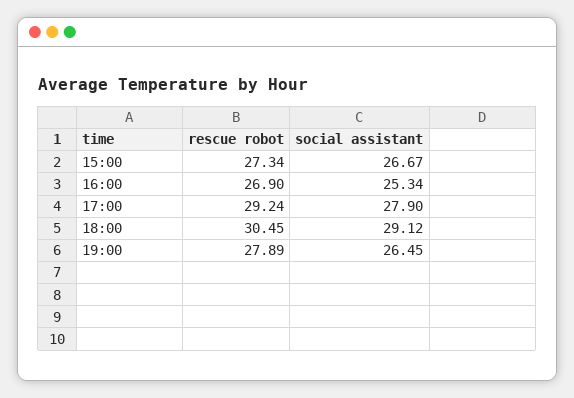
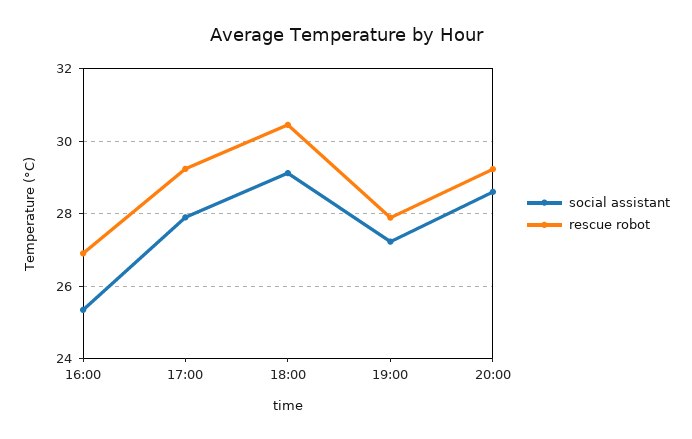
rescue robot, 15:00: 27.34 -> none
social assistant, 15:00: 26.67 -> none
social assistant, 19:00: 26.45 -> 27.2
social assistant, 20:00: none -> 28.6
rescue robot, 20:00: none -> 29.2

